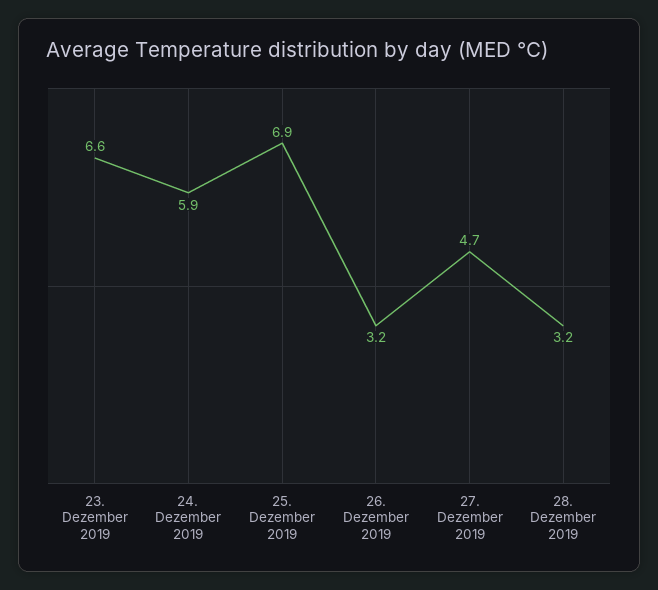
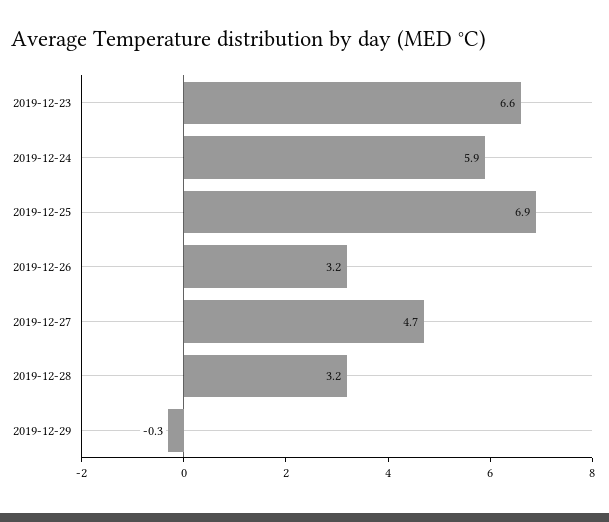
2019-12-29: none -> -0.3

